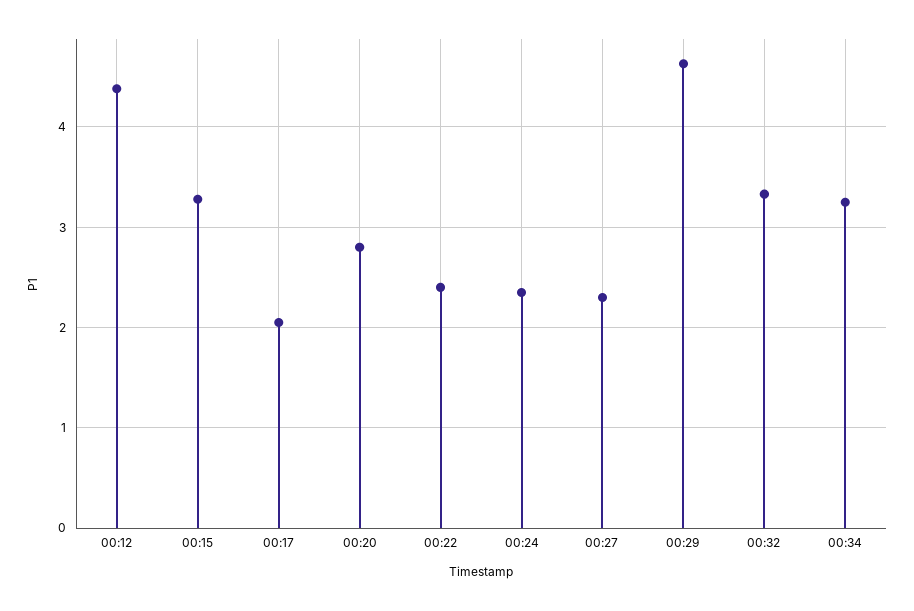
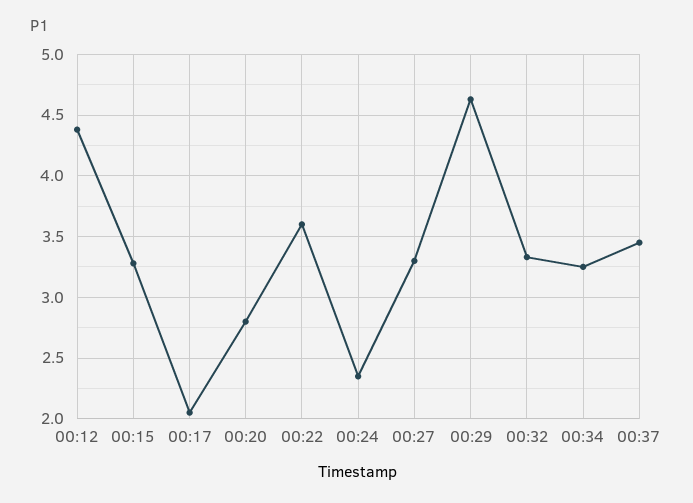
00:22: 2.4 -> 3.6
00:27: 2.3 -> 3.3
00:37: none -> 3.45

